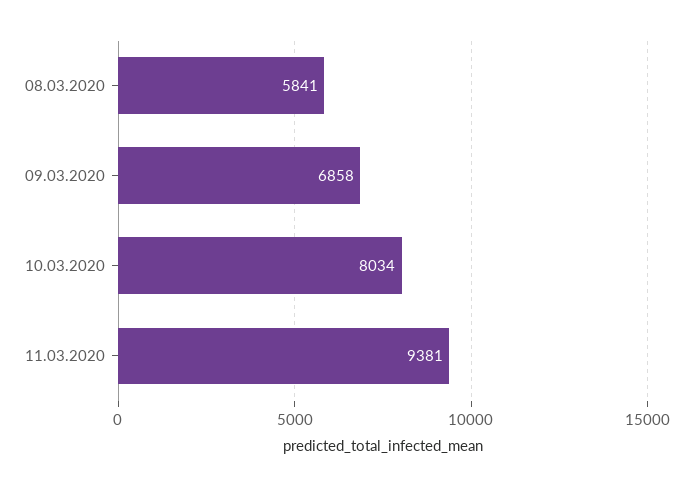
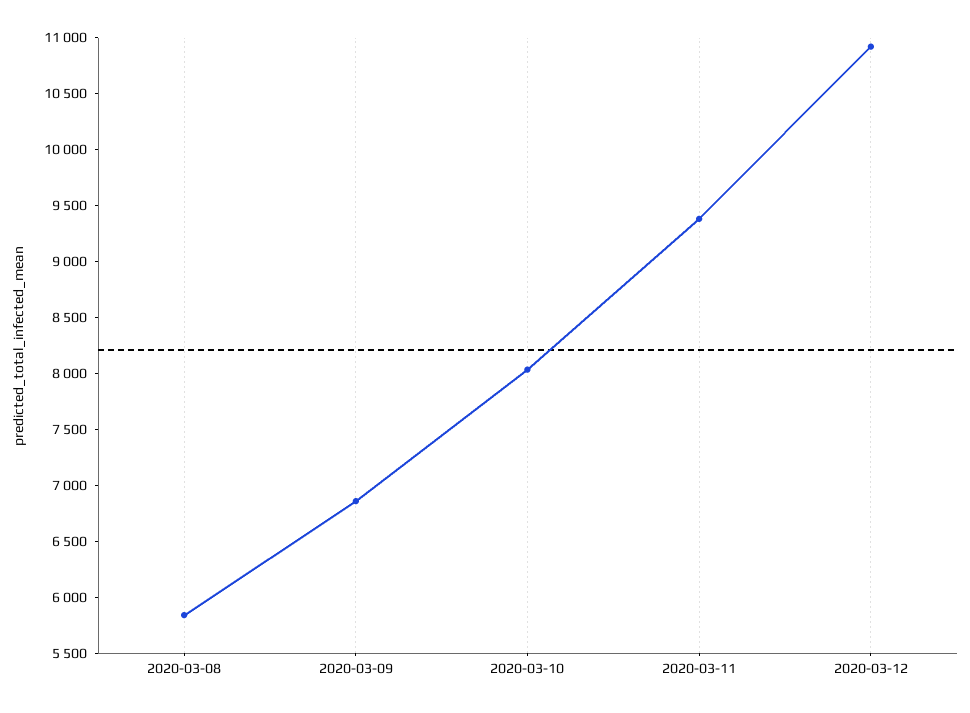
2020-03-12: none -> 10900

